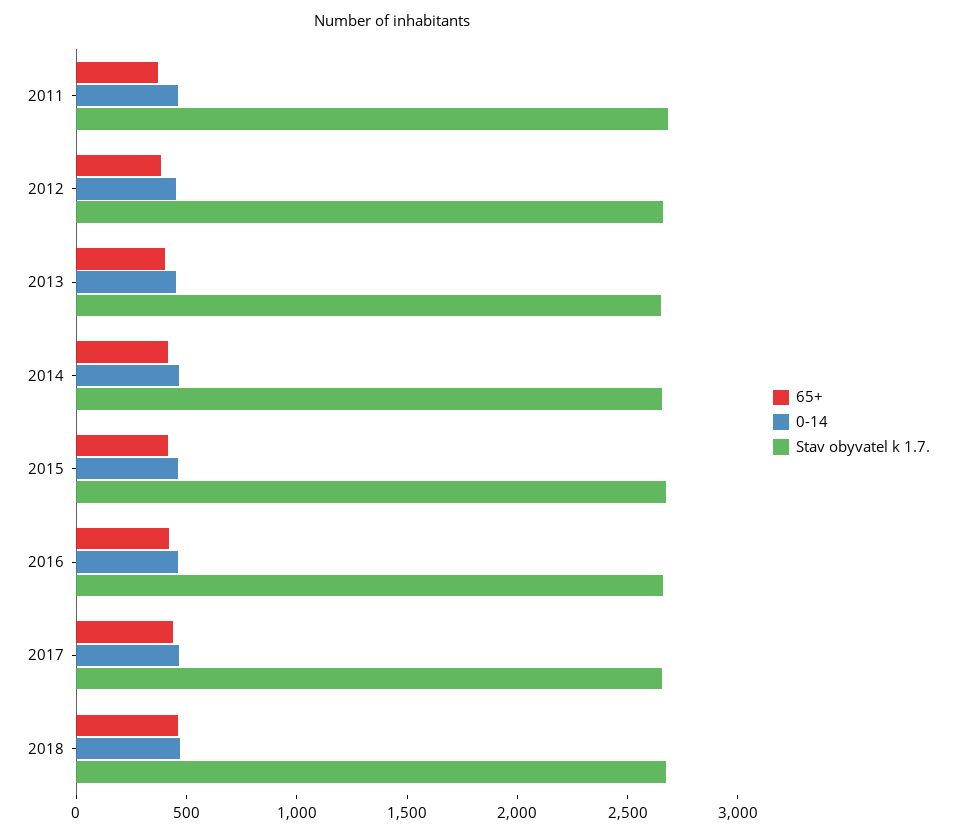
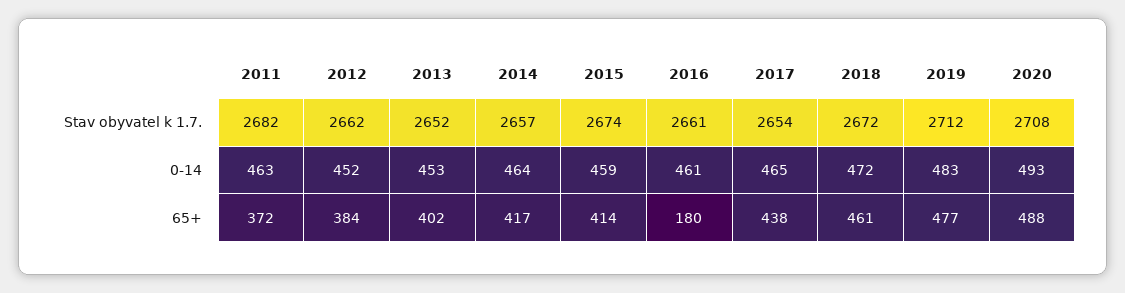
65+, 2016: 400 -> 180
Stav obyvatel k 1.7., 2019: none -> 2712
Stav obyvatel k 1.7., 2020: none -> 2708
0-14, 2019: none -> 483
0-14, 2020: none -> 493
65+, 2019: none -> 477
65+, 2020: none -> 488

